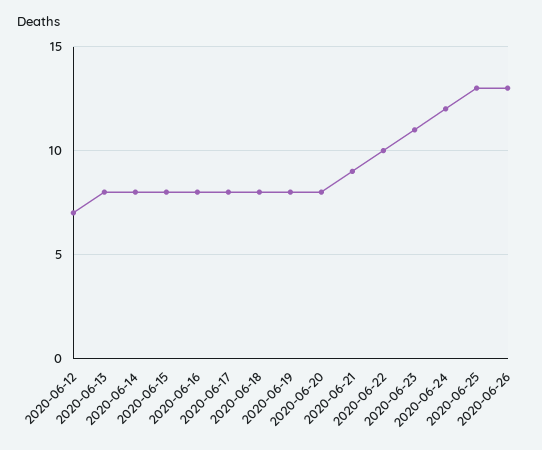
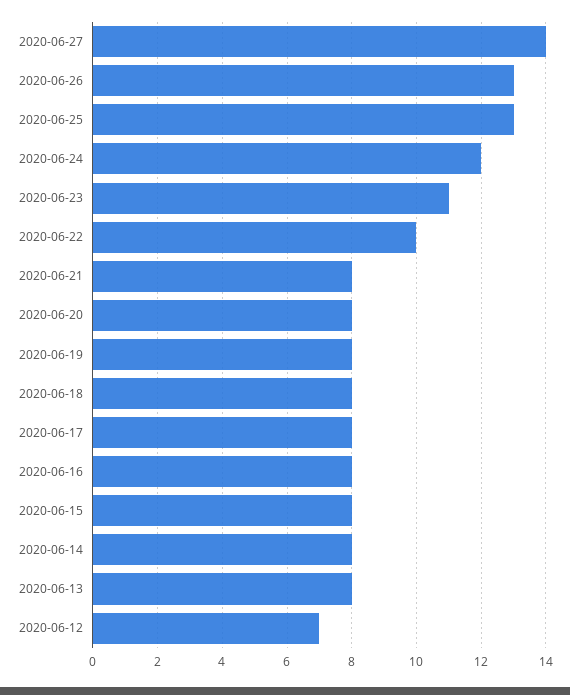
2020-06-21: 9 -> 8
2020-06-27: none -> 14

